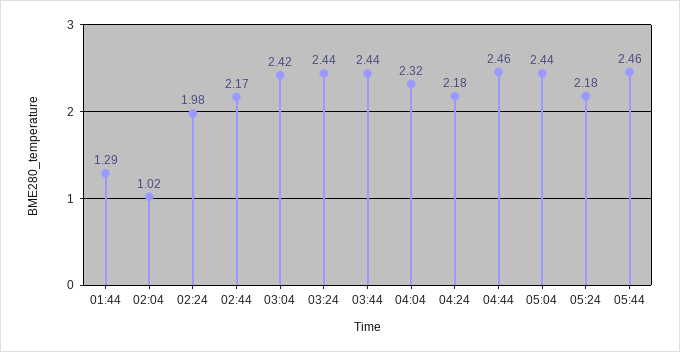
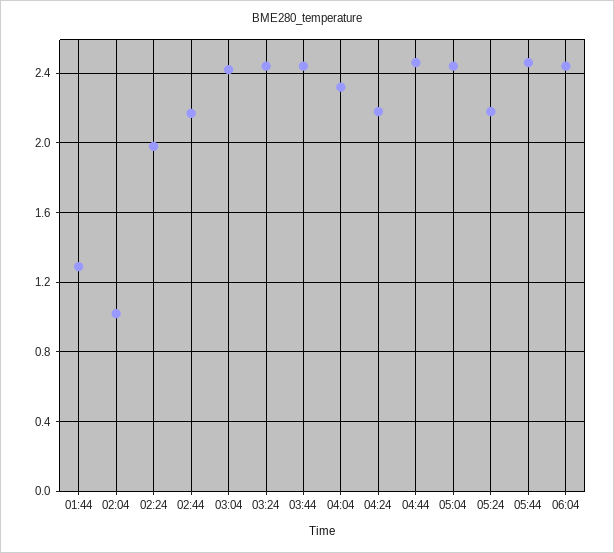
06:04: none -> 2.45

